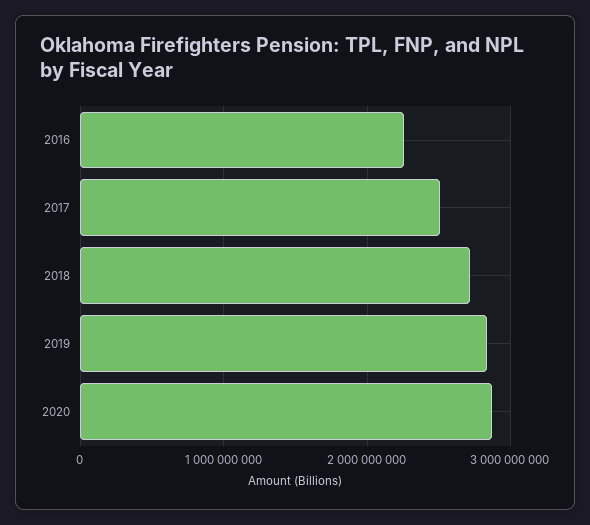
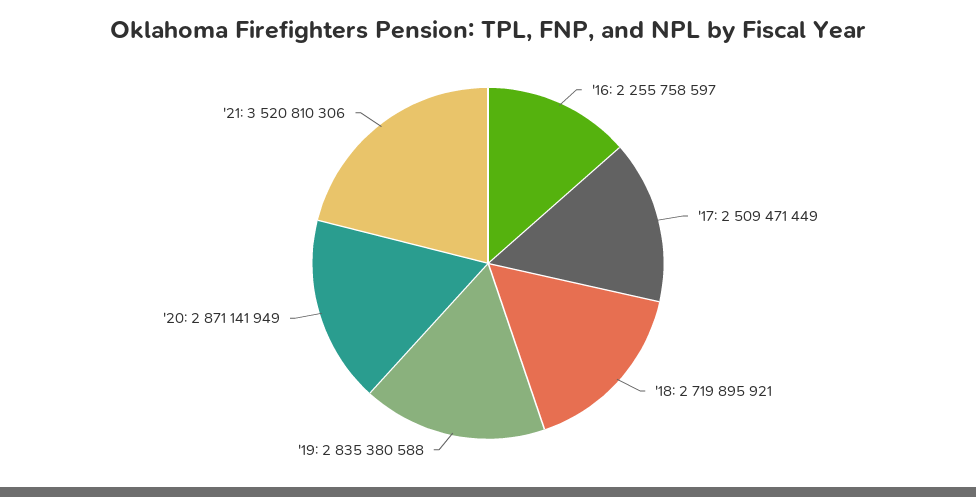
'21: none -> 3520810306

